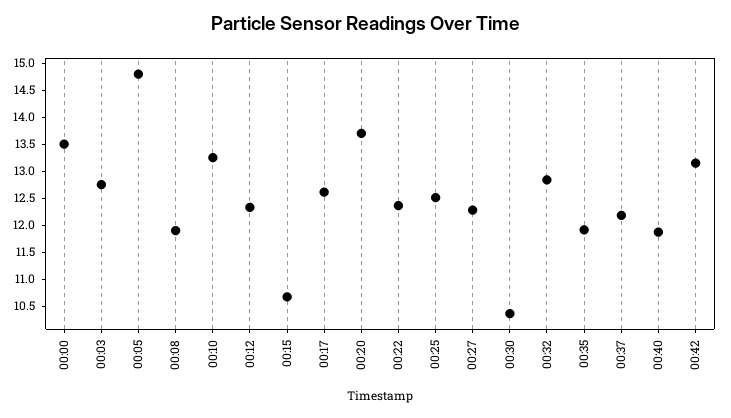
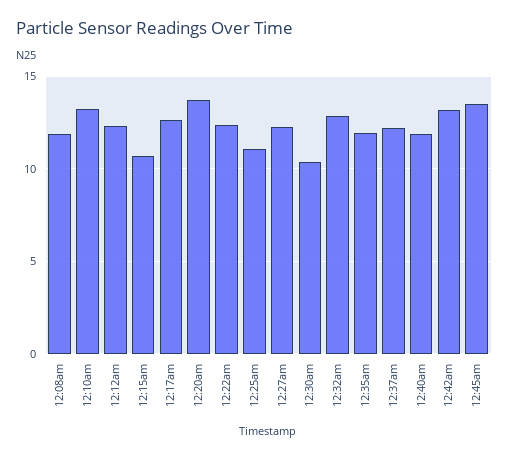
00:00: 13.5 -> none
00:03: 12.75 -> none
00:05: 14.75 -> none
00:25: 12.5 -> 11
12:45am: none -> 13.5

